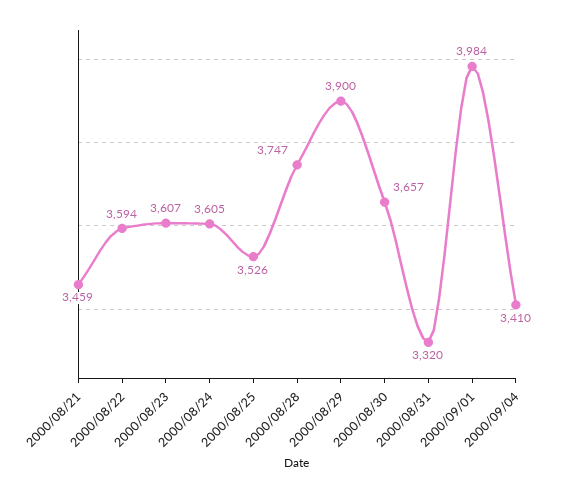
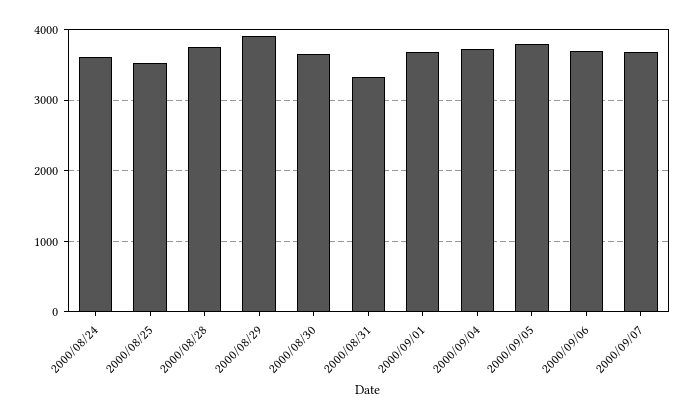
2000/08/21: 3459 -> none
2000/08/22: 3594 -> none
2000/08/23: 3607 -> none
2000/09/01: 3984 -> 3700
2000/09/04: 3410 -> 3700
2000/09/05: none -> 3800
2000/09/06: none -> 3700
2000/09/07: none -> 3700

